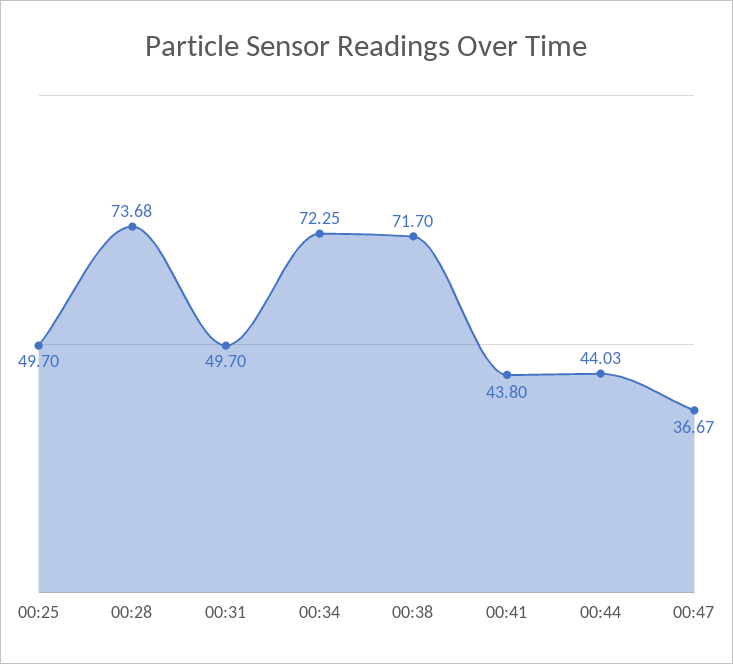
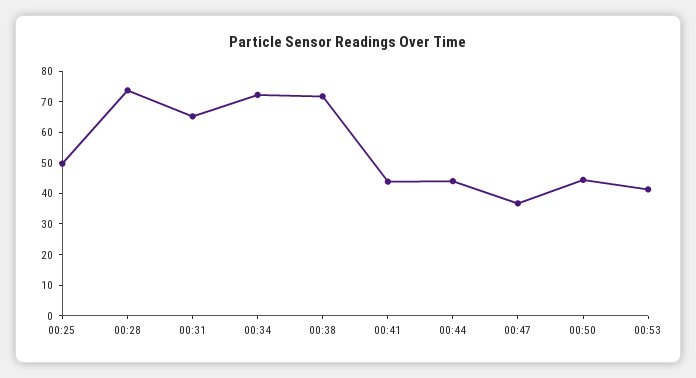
00:31: 49.7 -> 65
00:50: none -> 45
00:53: none -> 40

